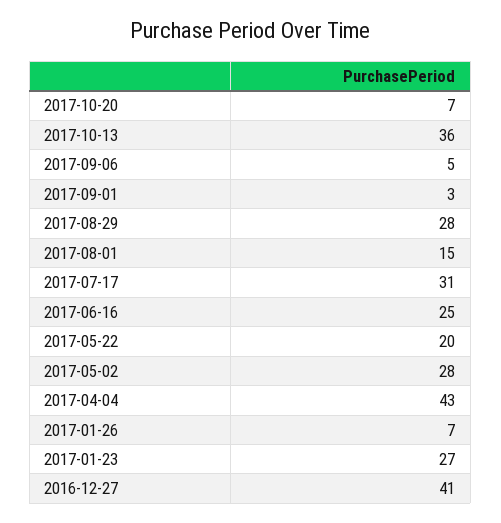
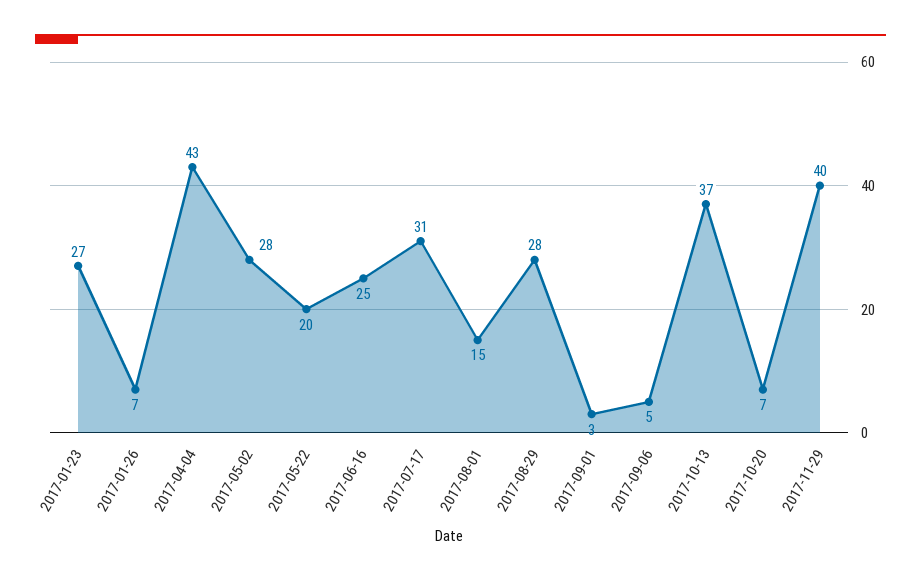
2017-10-13: 36 -> 37
2016-12-27: 41 -> none
2017-11-29: none -> 40

